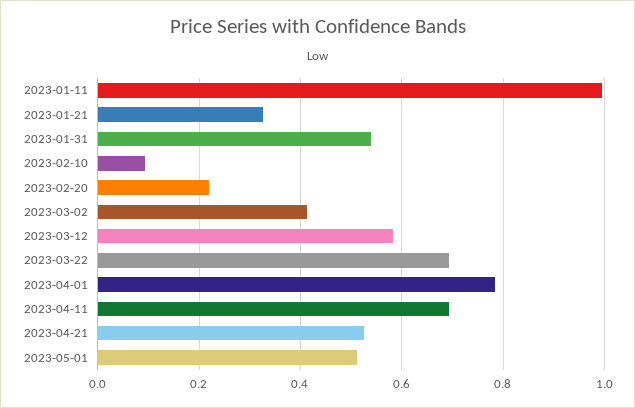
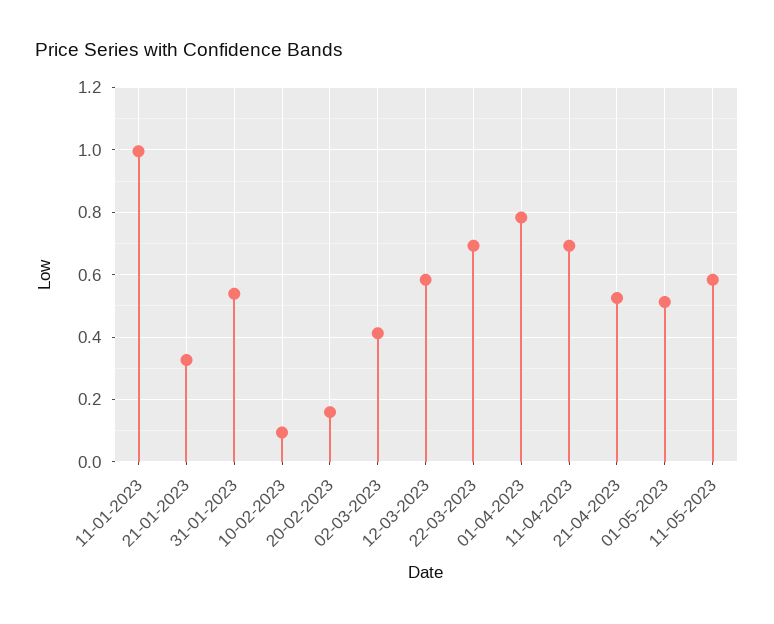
2023-02-20: 0.22 -> 0.16
11-05-2023: none -> 0.58

